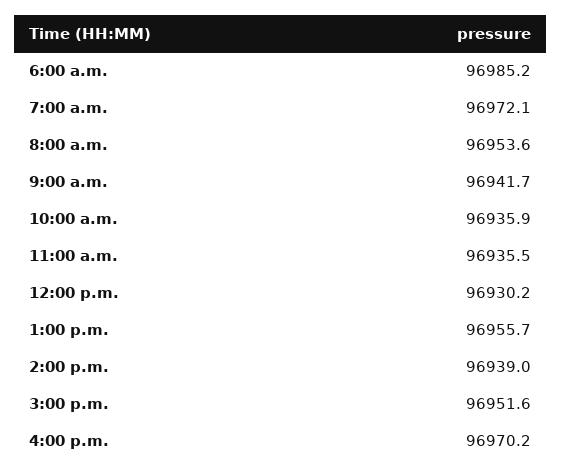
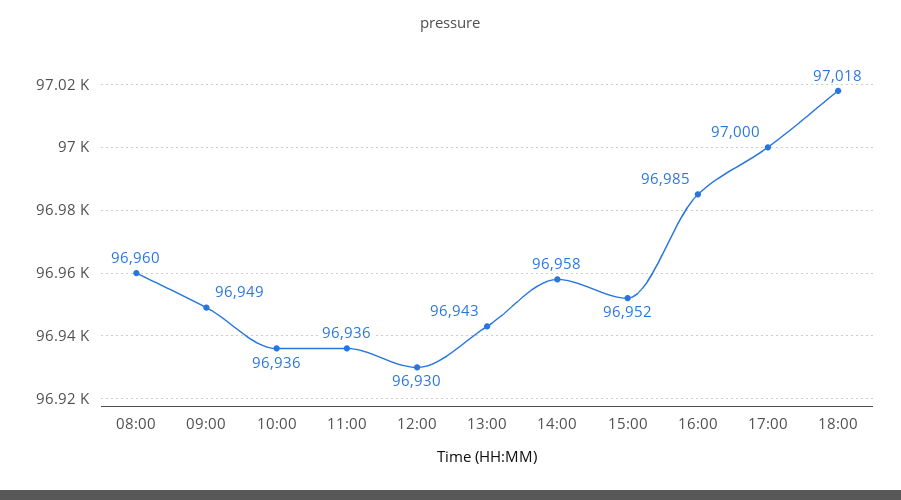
6:00 a.m.: 96985.2 -> none
7:00 a.m.: 96972.1 -> none
8:00 a.m.: 96953.6 -> 96960
9:00 a.m.: 96941.7 -> 96949
1:00 p.m.: 96955.7 -> 96943
2:00 p.m.: 96939 -> 96958
4:00 p.m.: 96970.2 -> 96985
17:00: none -> 97000
18:00: none -> 97018

